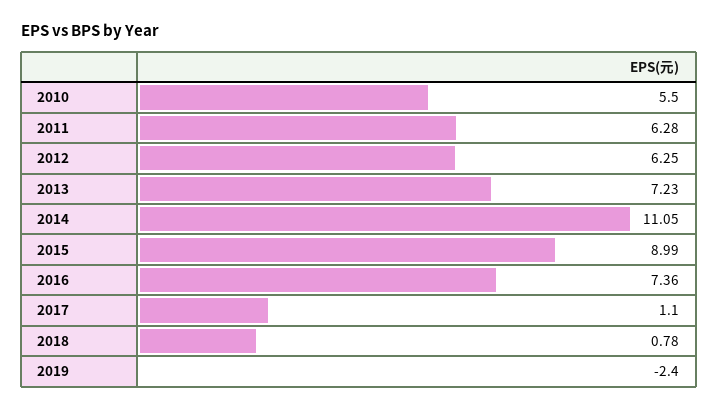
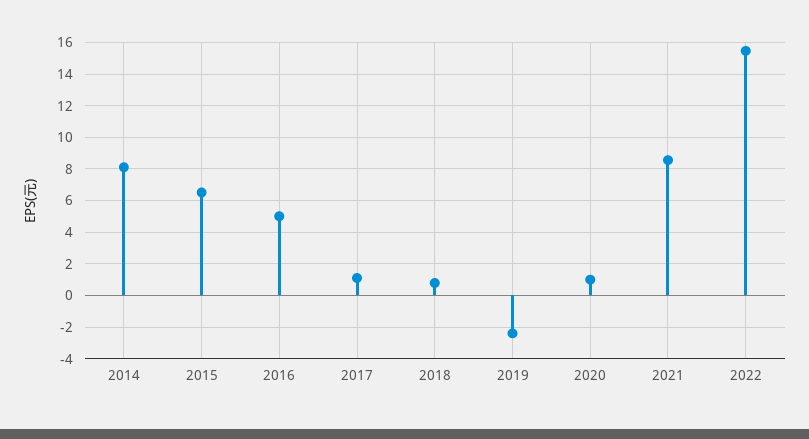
2010: 5.5 -> none
2011: 6.28 -> none
2012: 6.25 -> none
2013: 7.23 -> none
2014: 11.05 -> 8
2015: 8.99 -> 6.5
2016: 7.36 -> 5
2020: none -> 1
2021: none -> 8.5
2022: none -> 15.5

